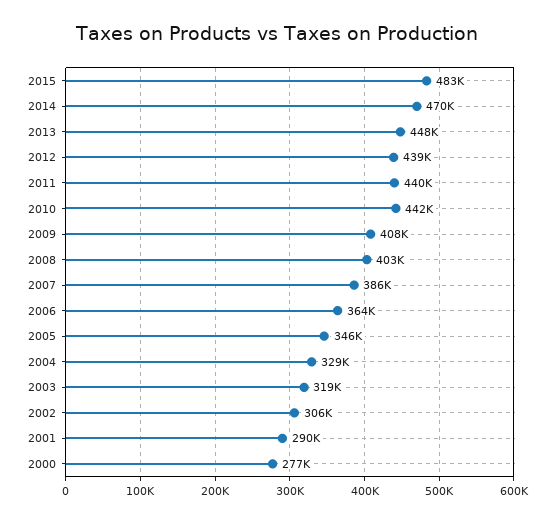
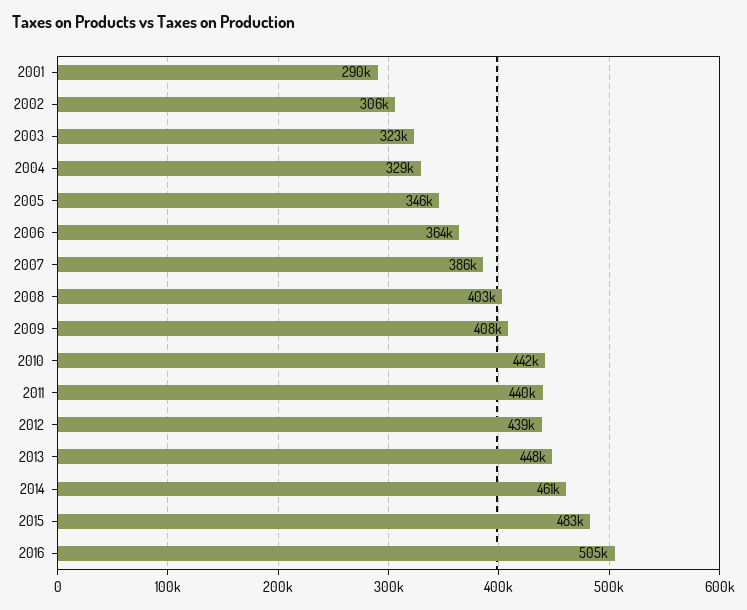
2014: 470000 -> 461000
2003: 319000 -> 323000
2000: 277000 -> none
2016: none -> 505000

